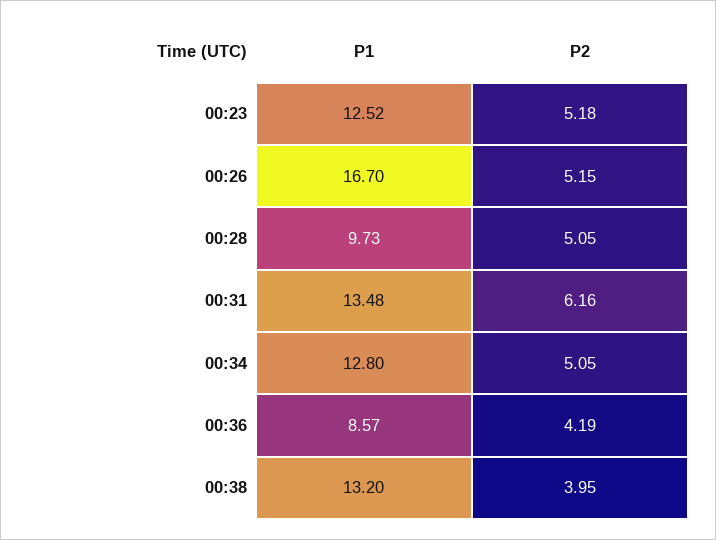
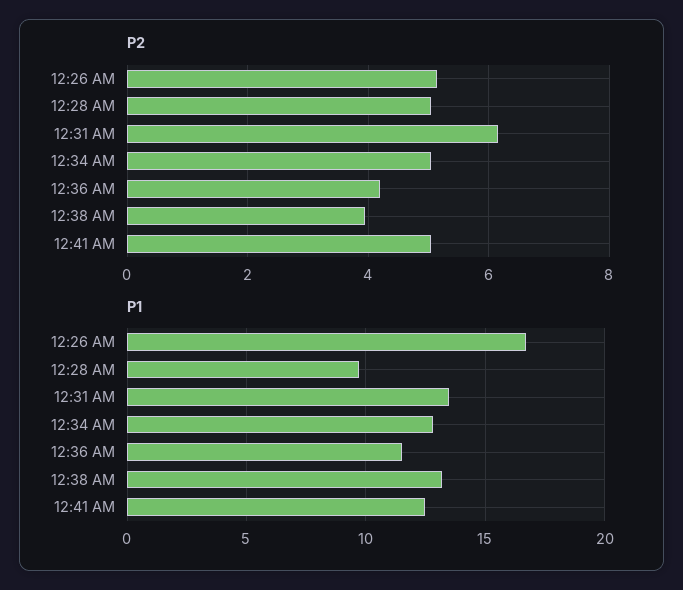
P1, 00:23: 12.52 -> none
P2, 00:23: 5.18 -> none
P1, 00:36: 8.57 -> 11.5
P2, 12:41 AM: none -> 5
P1, 12:41 AM: none -> 12.5

